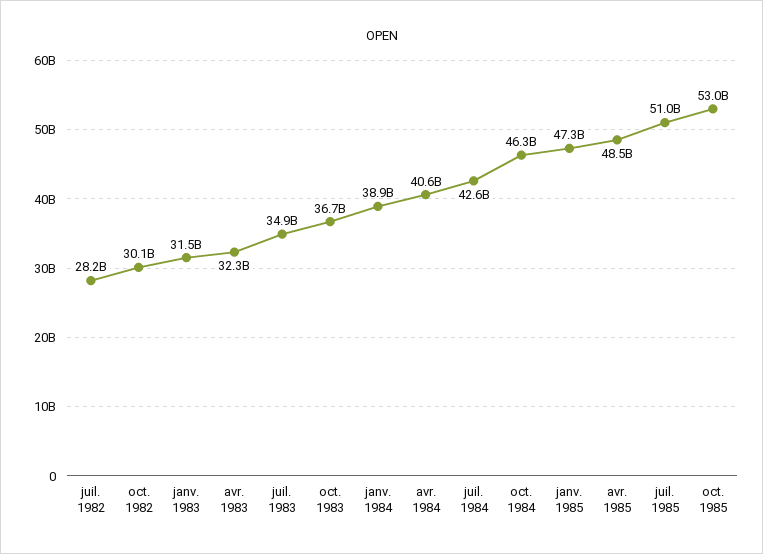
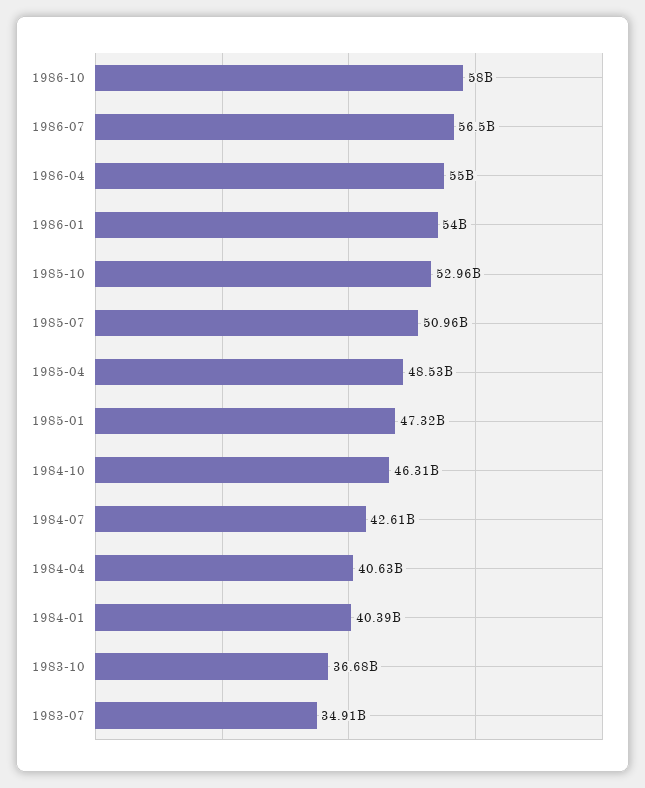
juil. 1982: 28200000000 -> none
oct. 1982: 30100000000 -> none
janv. 1983: 31500000000 -> none
avr. 1983: 32300000000 -> none
janv. 1984: 38900000000 -> 40390000000
1986-10: none -> 58000000000
1986-07: none -> 56500000000
1986-04: none -> 55000000000
1986-01: none -> 54000000000

